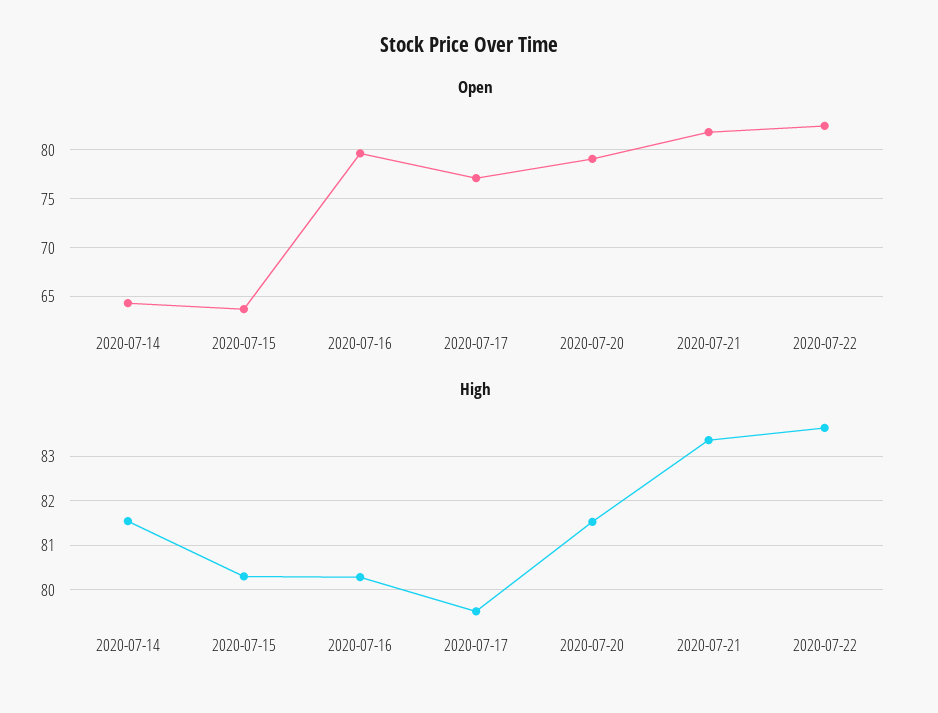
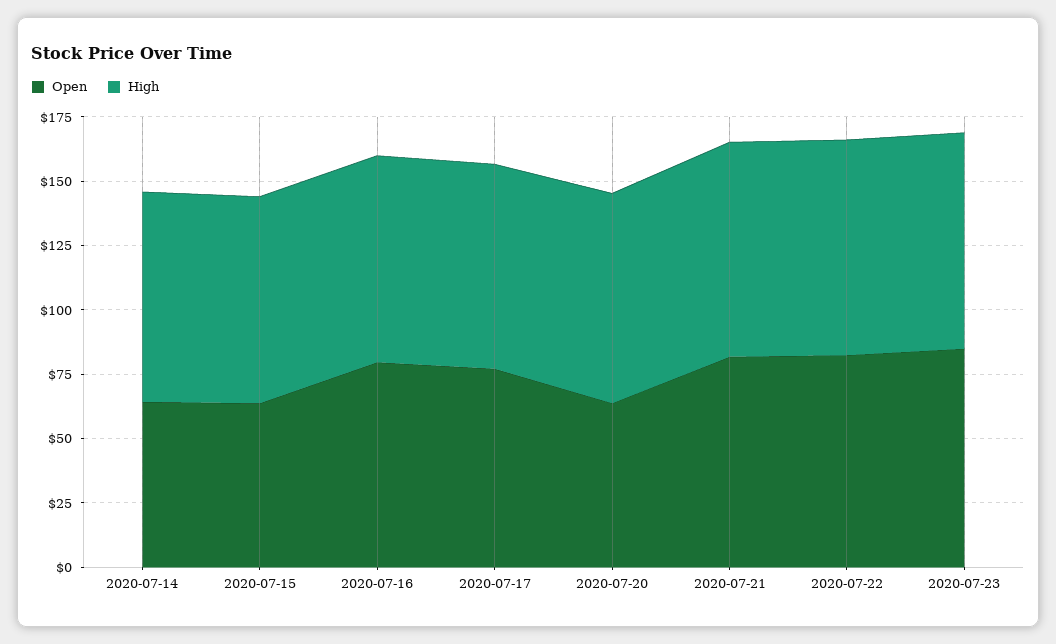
Open, 2020-07-20: 79 -> 65
Open, 2020-07-23: none -> 85
High, 2020-07-23: none -> 85

